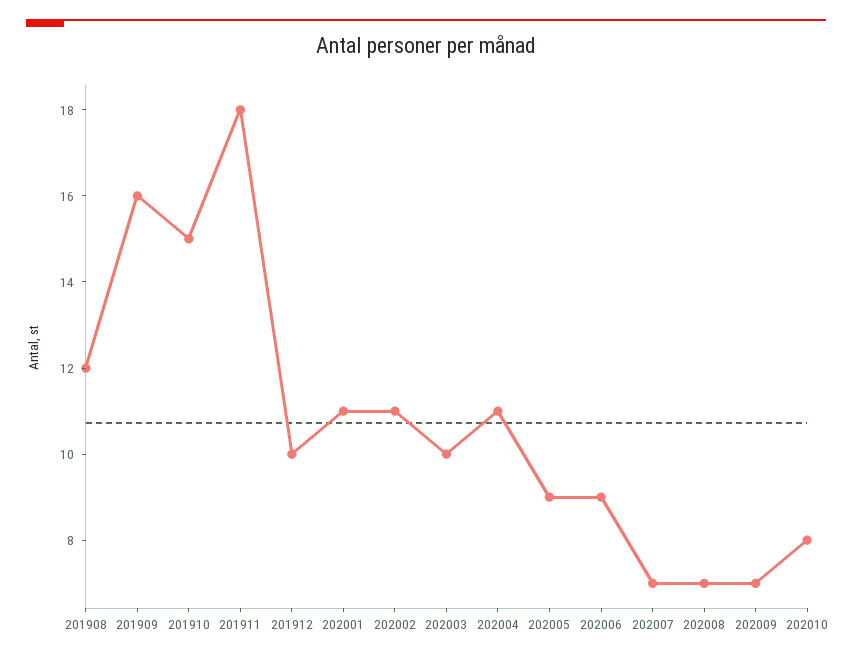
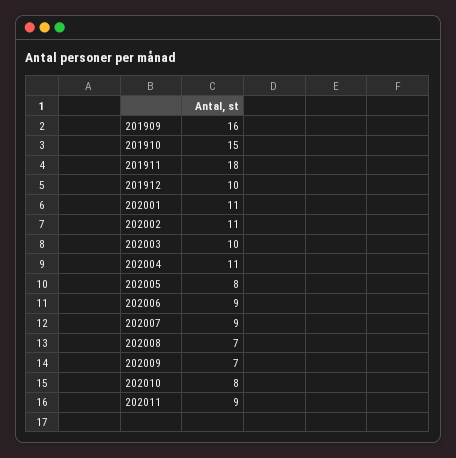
201908: 12 -> none
202005: 9 -> 8
202007: 7 -> 9
202011: none -> 9

